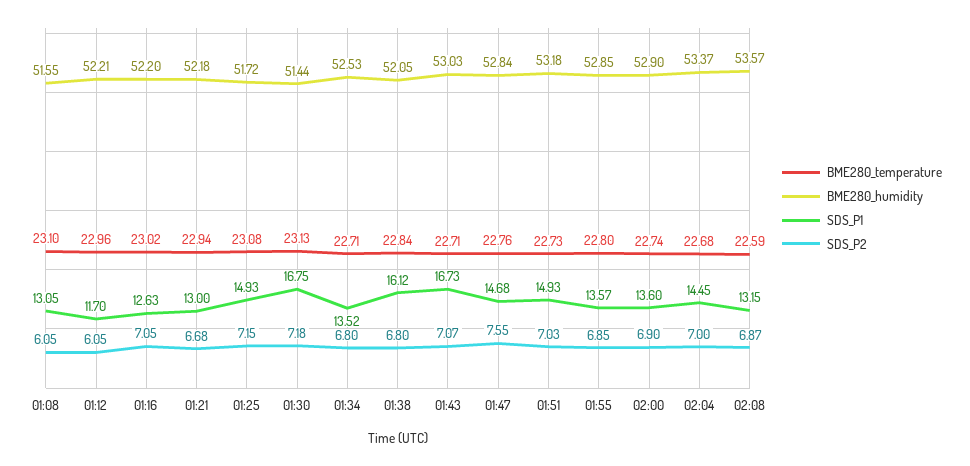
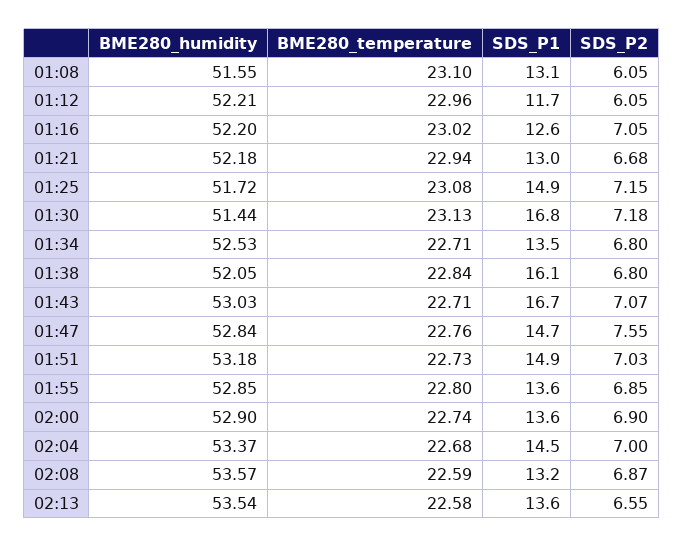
BME280_humidity, 02:13: none -> 53.54
BME280_temperature, 02:13: none -> 22.58
SDS_P1, 02:13: none -> 13.6
SDS_P2, 02:13: none -> 6.55

